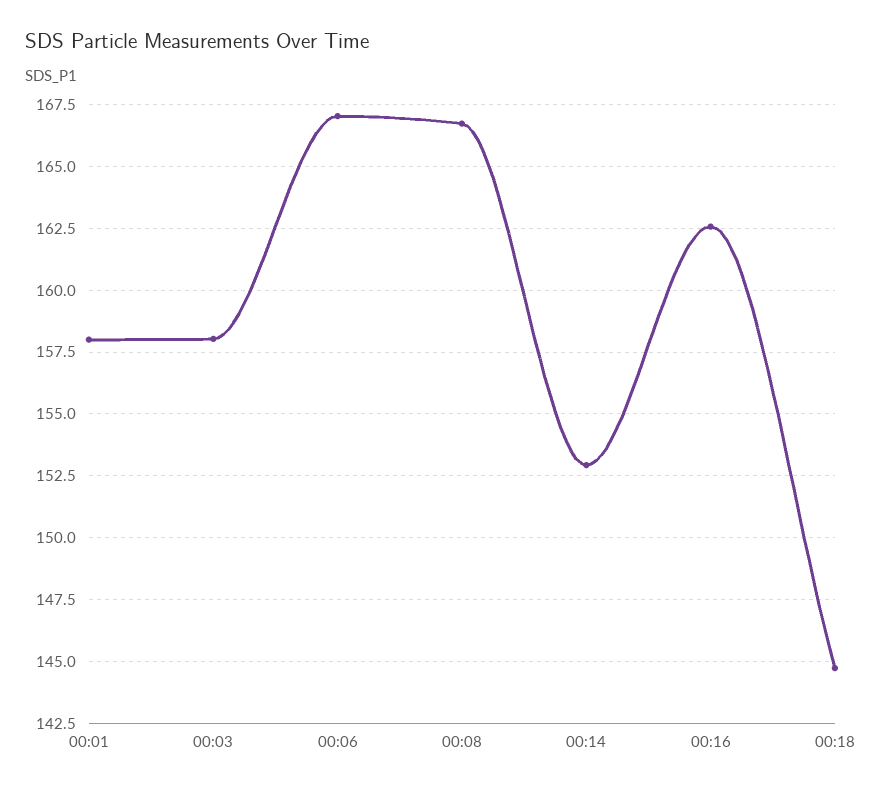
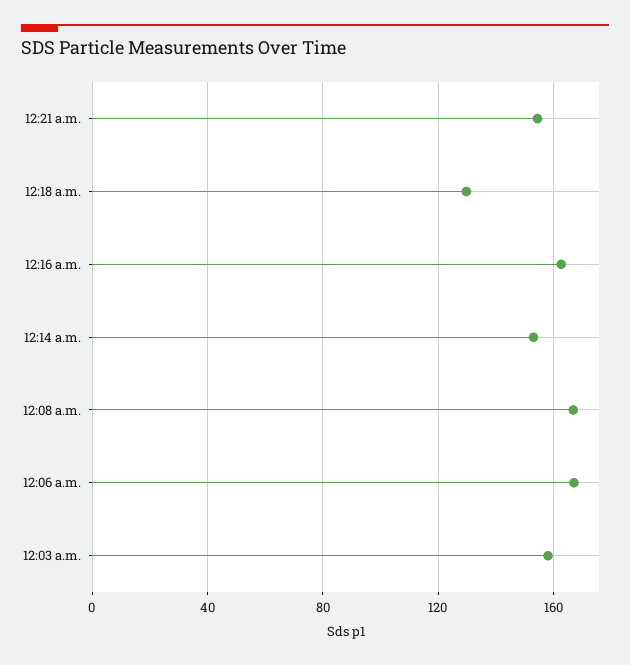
00:01: 158 -> none
00:18: 144.75 -> 130
12:21 a.m.: none -> 155

